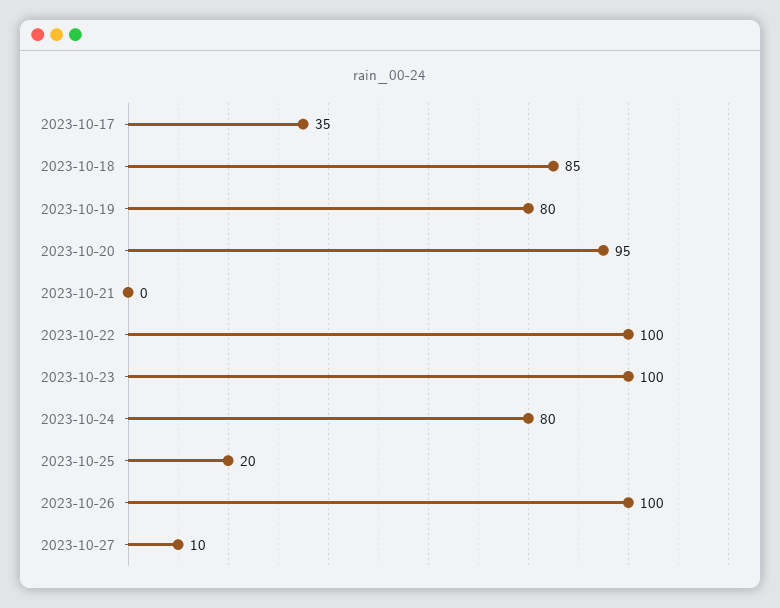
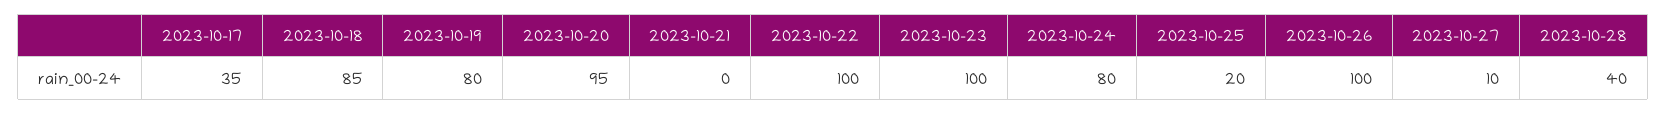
2023-10-28: none -> 40

